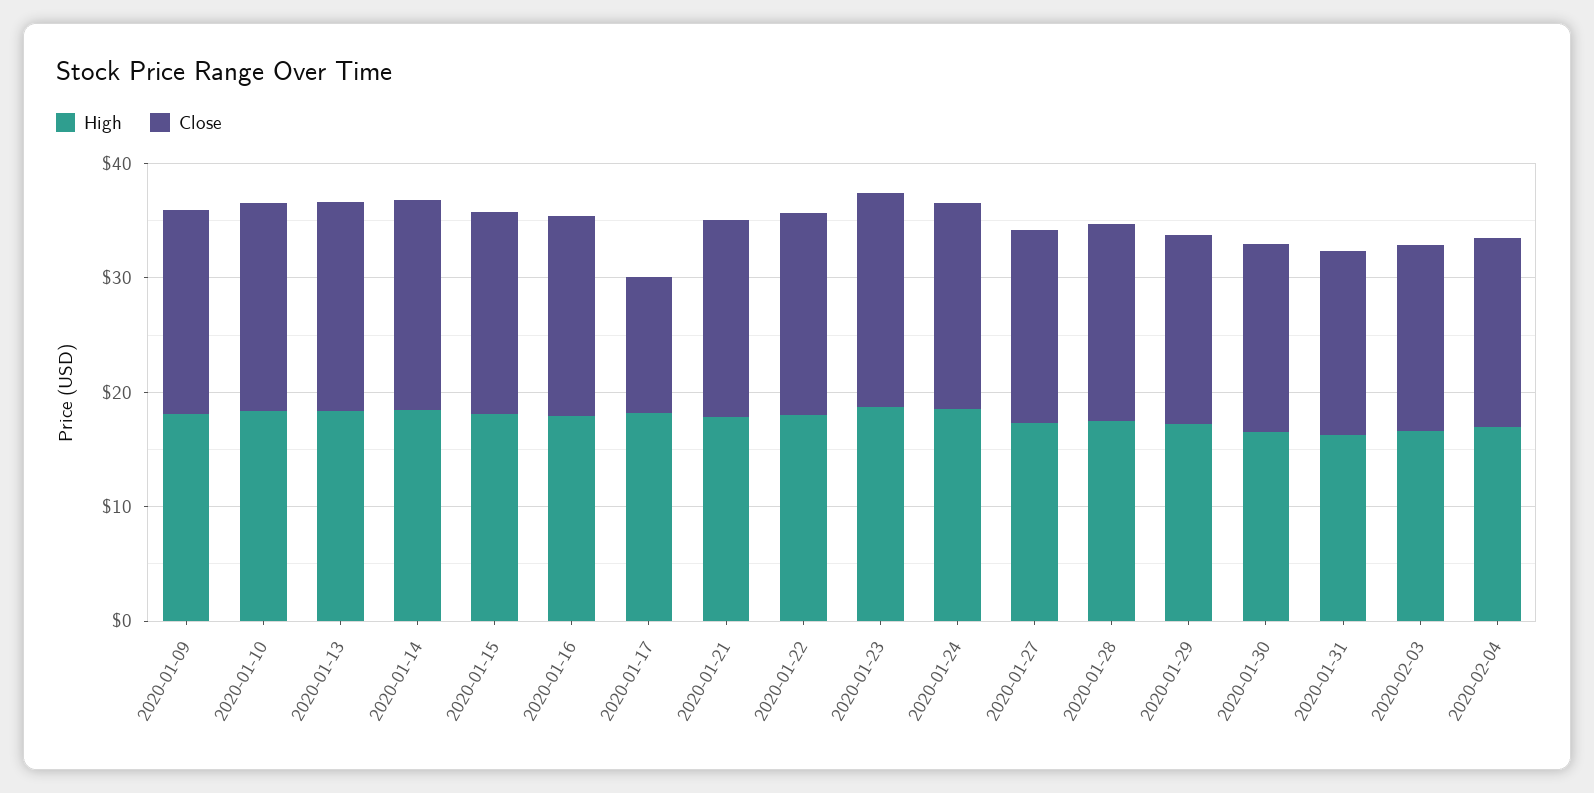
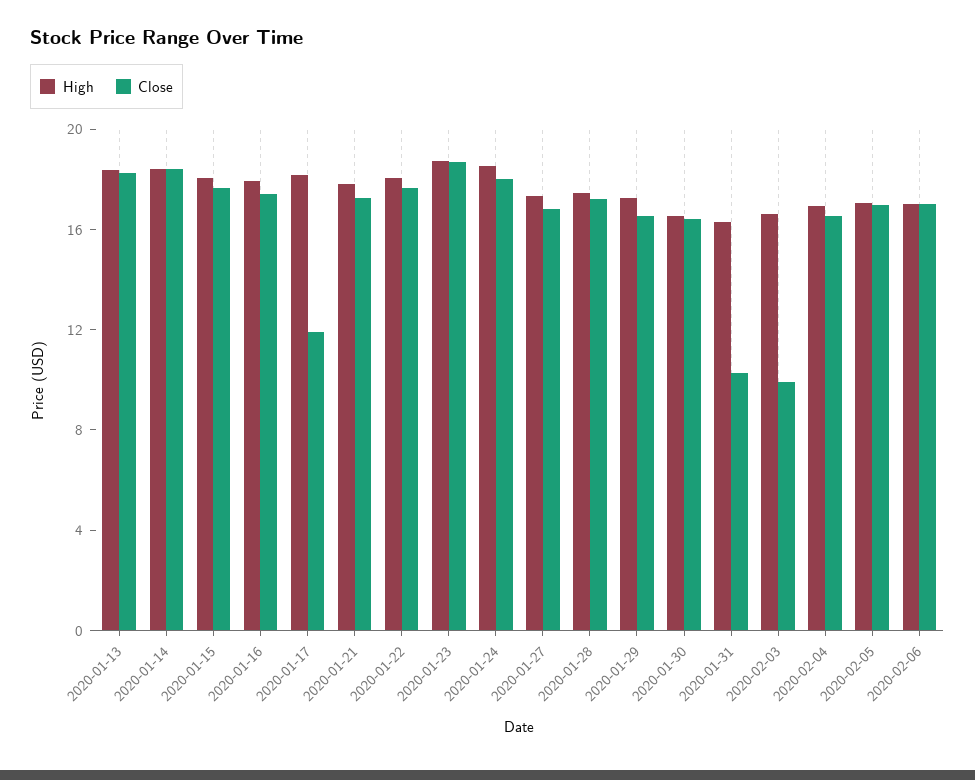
High, 2020-01-09: 18 -> none
Close, 2020-01-09: 18 -> none
High, 2020-01-10: 18 -> none
Close, 2020-01-10: 18 -> none
Close, 2020-01-31: 16 -> 10
Close, 2020-02-03: 16 -> 10
High, 2020-02-05: none -> 17
Close, 2020-02-05: none -> 17
High, 2020-02-06: none -> 17
Close, 2020-02-06: none -> 17

